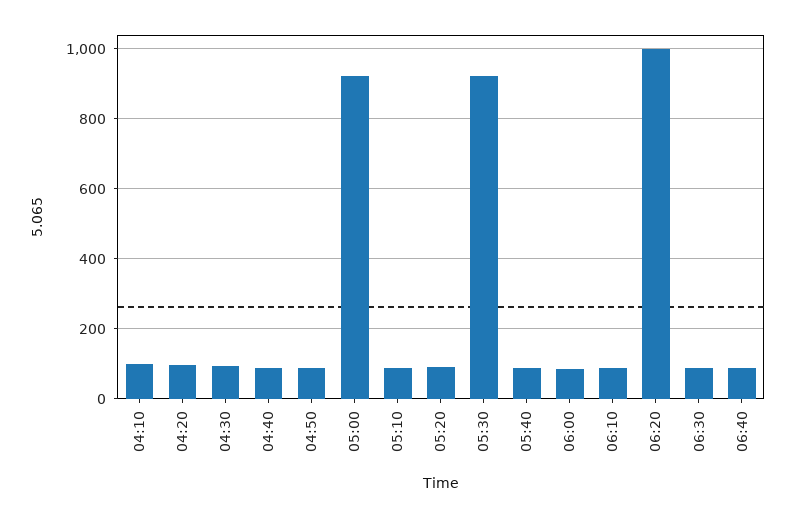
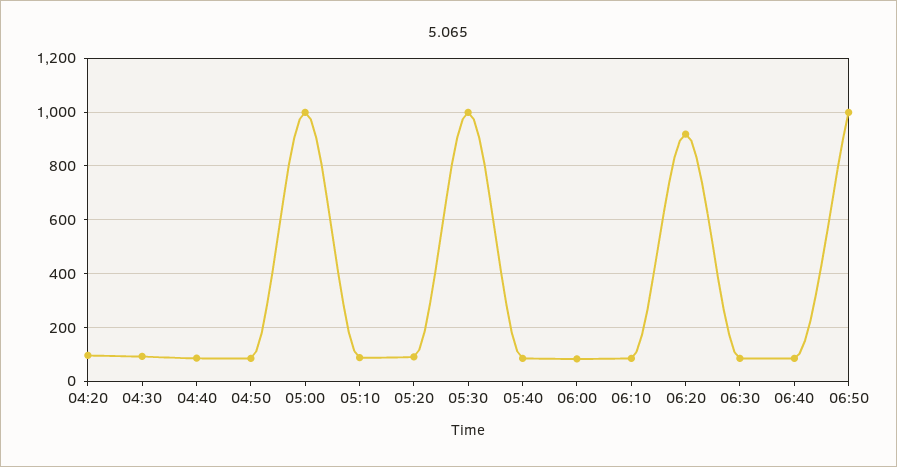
04:10: 100 -> none
05:00: 920 -> 1000
05:30: 920 -> 1000
06:20: 1000 -> 925
06:50: none -> 1000

